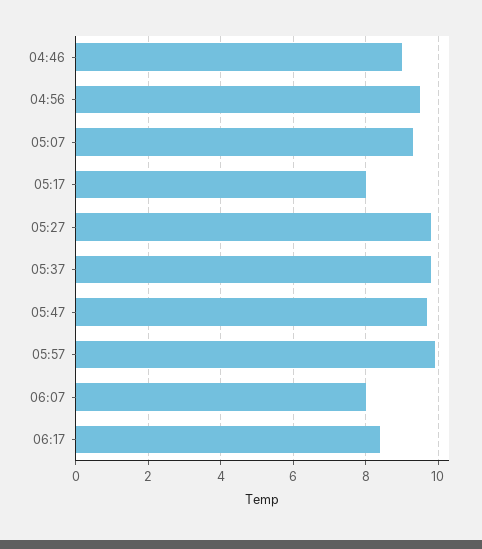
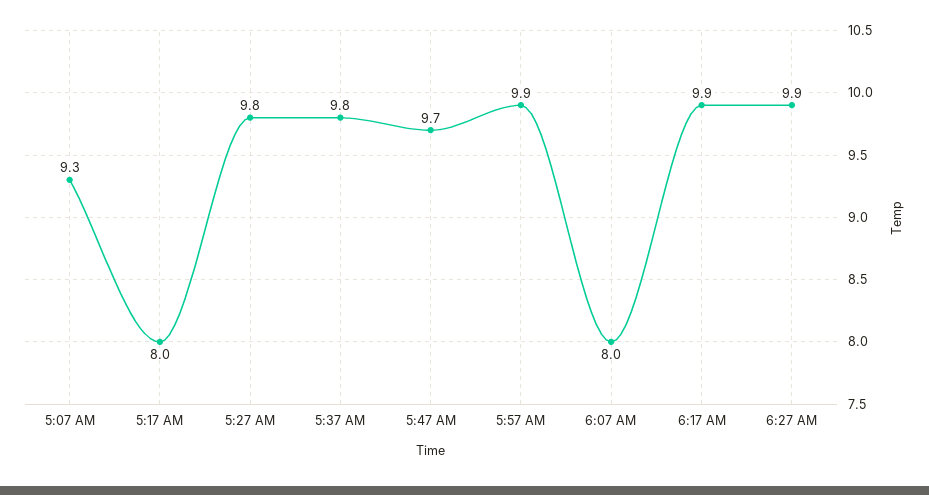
04:46: 9 -> none
04:56: 9.5 -> none
06:17: 8.5 -> 9.9
6:27 AM: none -> 9.9

